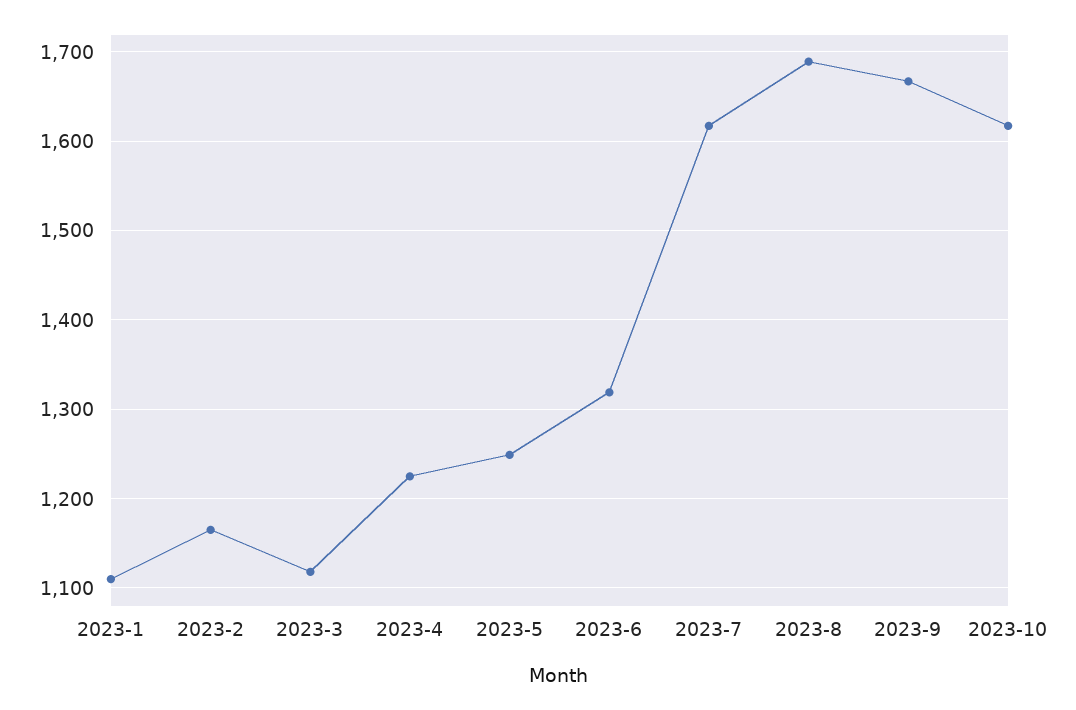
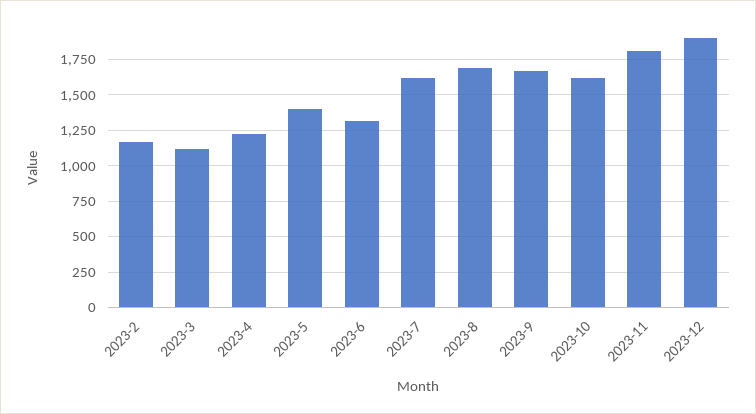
2023-1: 1110 -> none
2023-5: 1250 -> 1400
2023-11: none -> 1800
2023-12: none -> 1900

